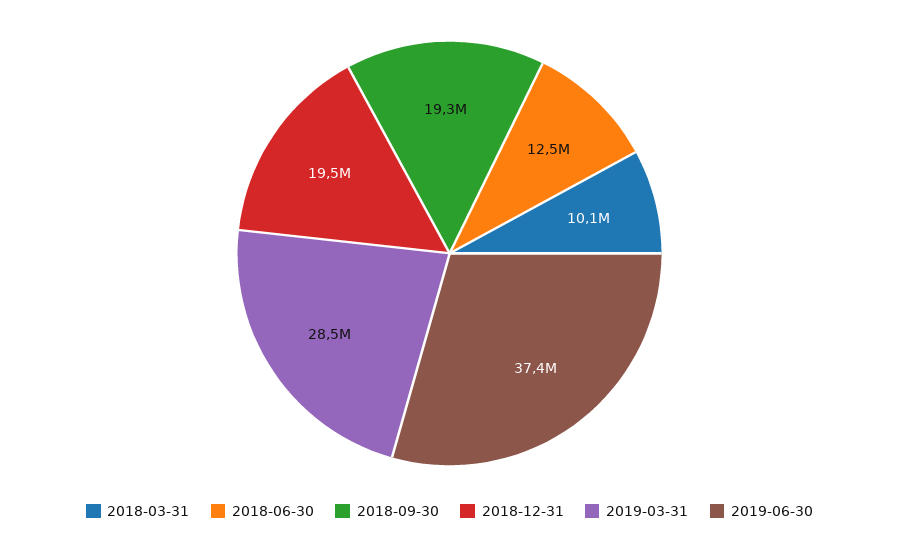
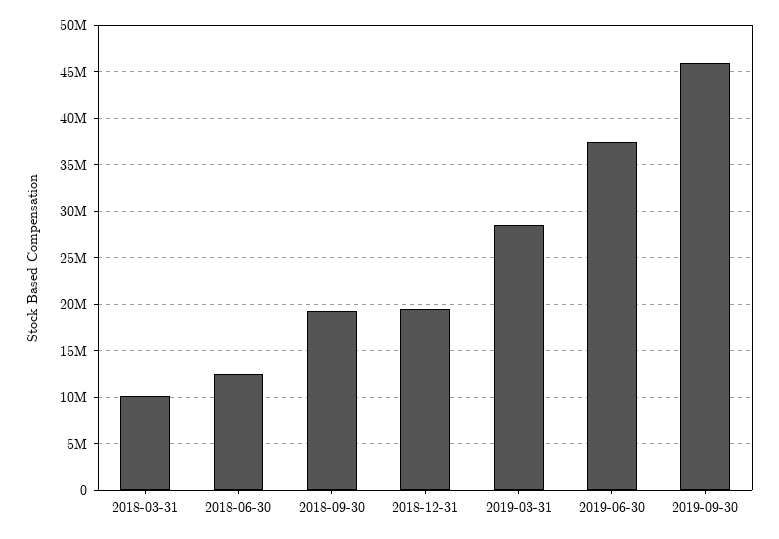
2019-09-30: none -> 46000000

